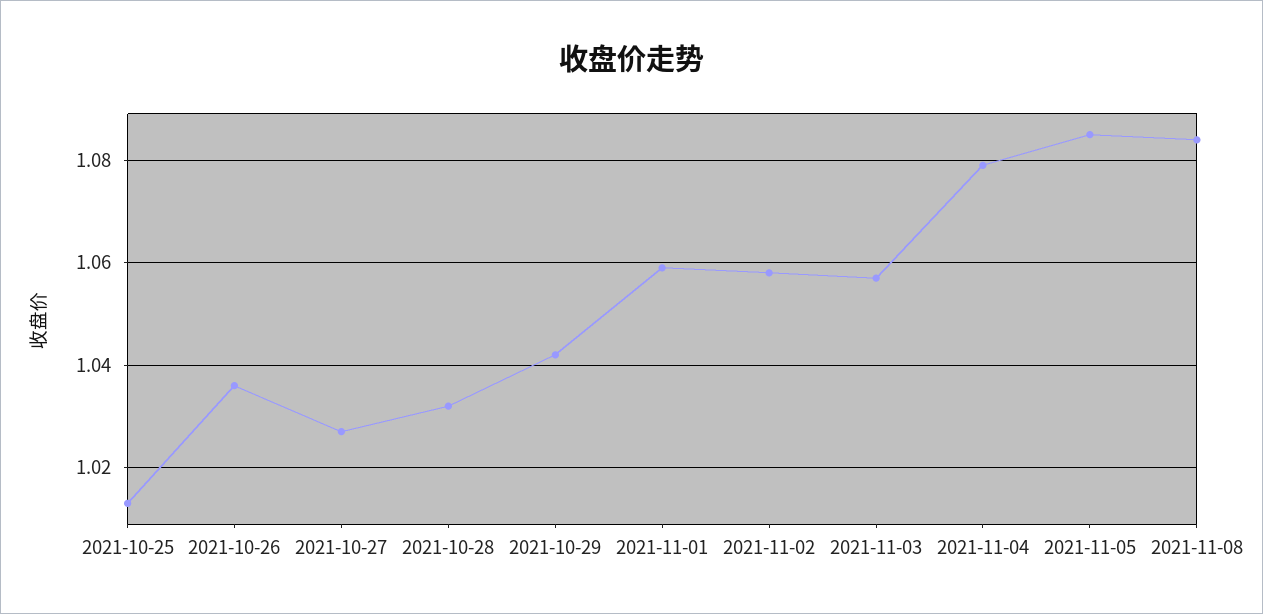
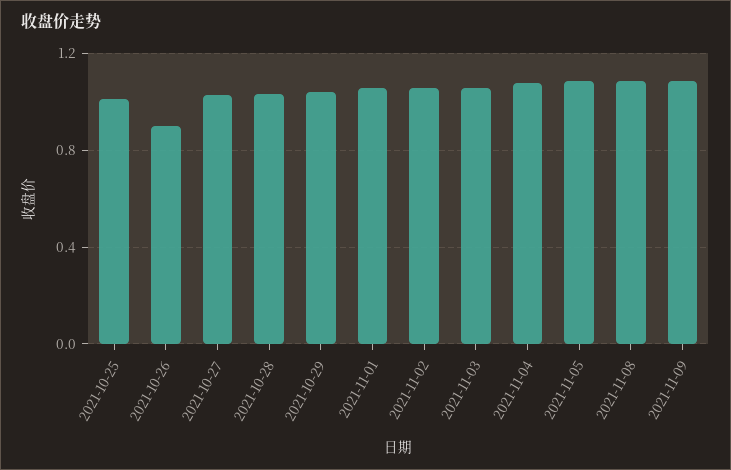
2021-10-26: 1.035 -> 0.9
2021-11-09: none -> 1.1

